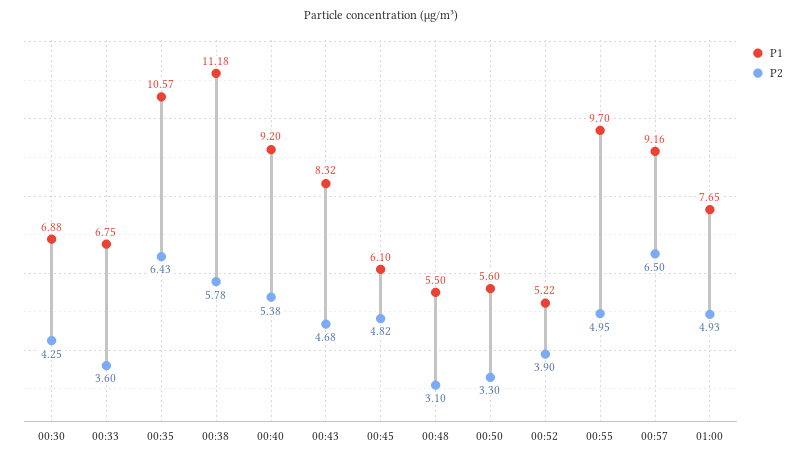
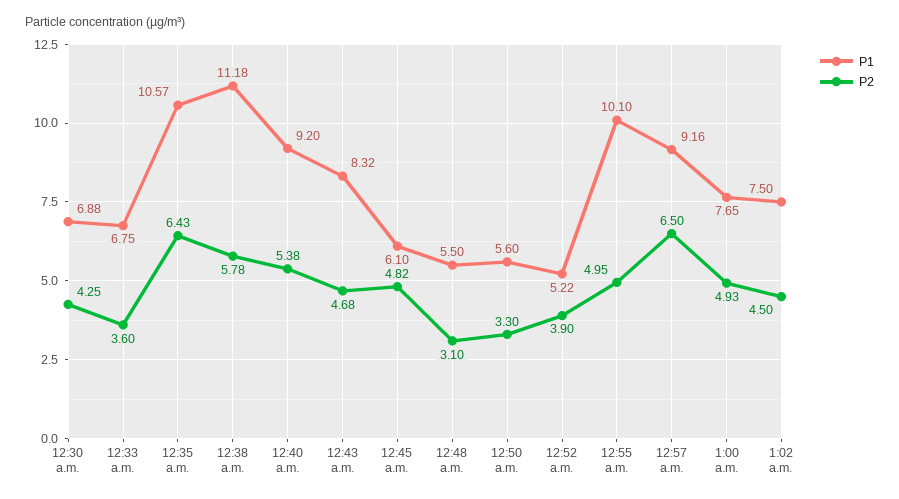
P1, 00:55: 9.7 -> 10.1
P1, 1:02 a.m.: none -> 7.5
P2, 1:02 a.m.: none -> 4.5

